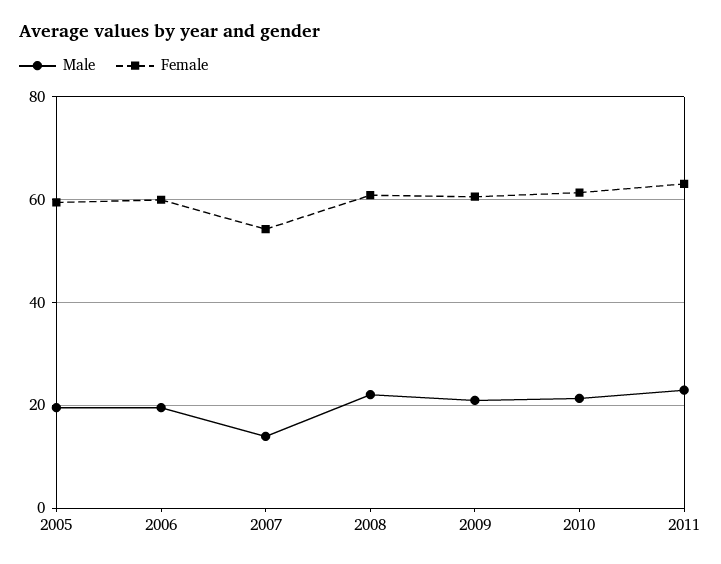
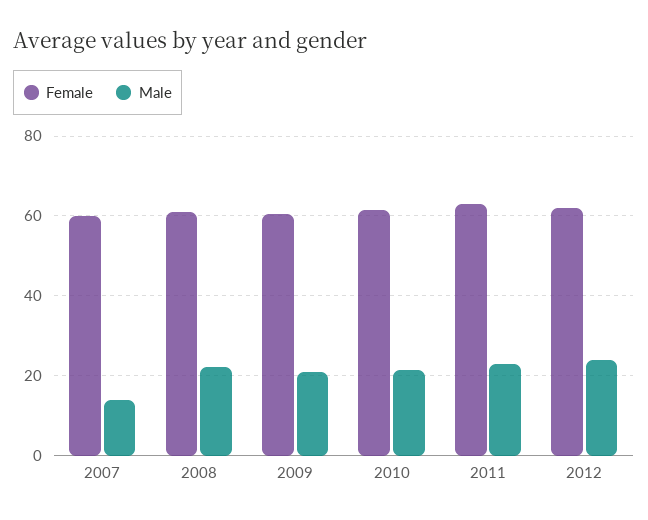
Male, 2005: 20 -> none
Female, 2005: 60 -> none
Male, 2006: 20 -> none
Female, 2006: 60 -> none
Female, 2007: 54 -> 60
Female, 2012: none -> 62
Male, 2012: none -> 24

